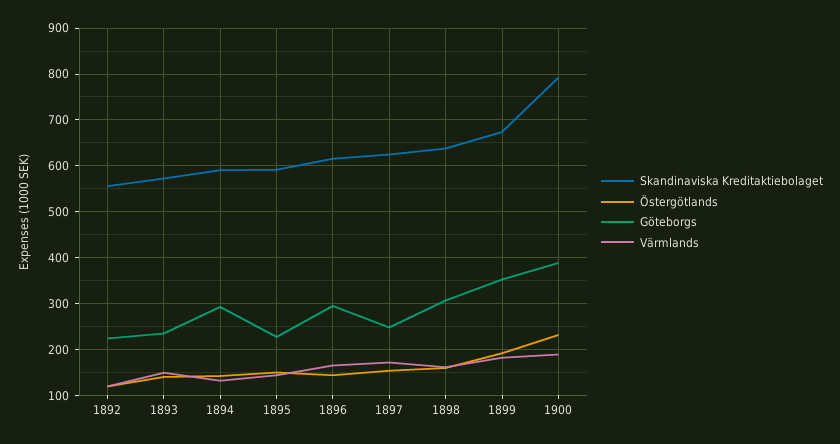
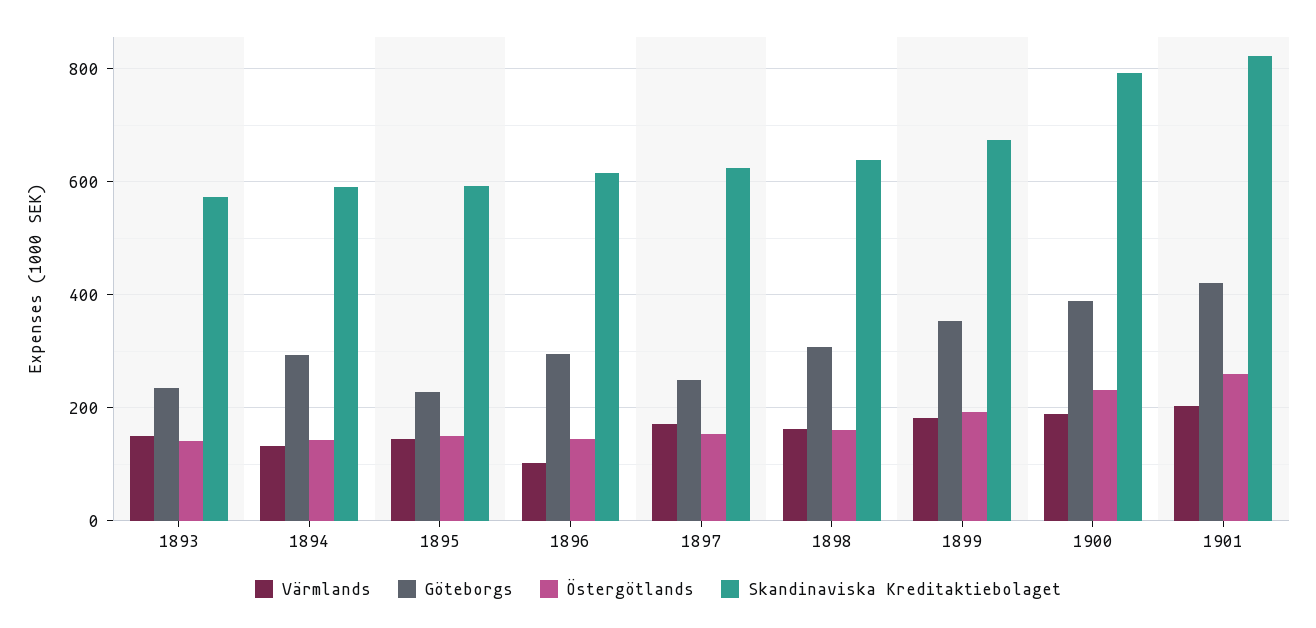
Skandinaviska Kreditaktiebolaget, 1892: 560 -> none
Östergötlands, 1892: 120 -> none
Göteborgs, 1892: 220 -> none
Värmlands, 1892: 120 -> none
Värmlands, 1896: 160 -> 100
Värmlands, 1901: none -> 200
Göteborgs, 1901: none -> 420
Östergötlands, 1901: none -> 260
Skandinaviska Kreditaktiebolaget, 1901: none -> 820

